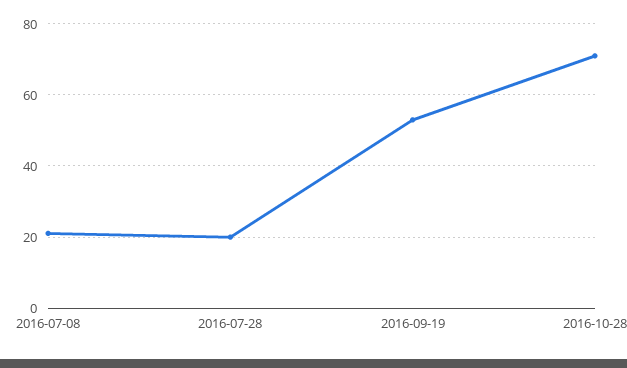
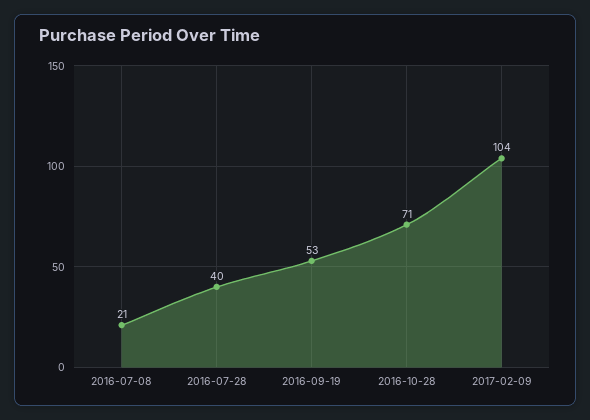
2016-07-28: 20 -> 40
2017-02-09: none -> 104

